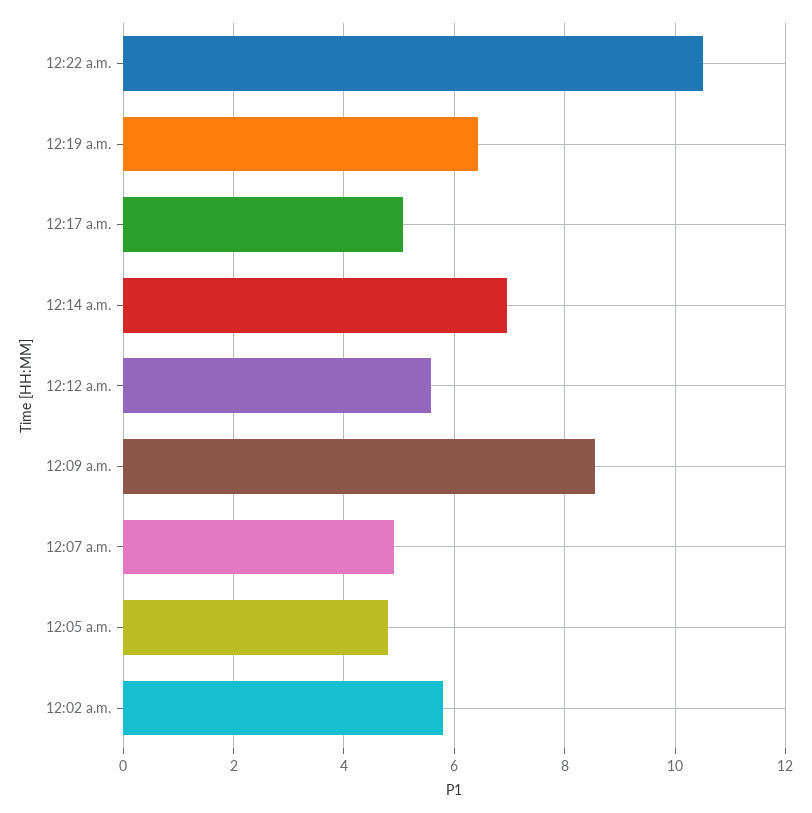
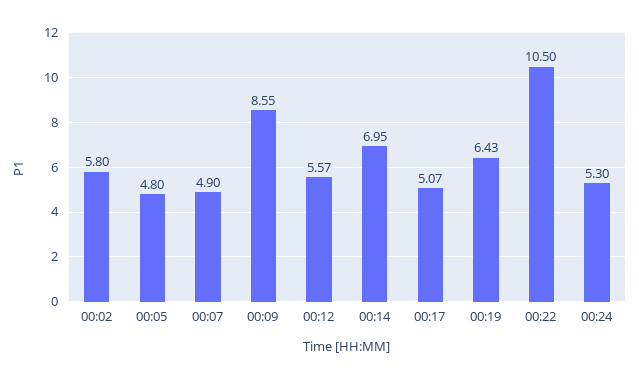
00:24: none -> 5.3

